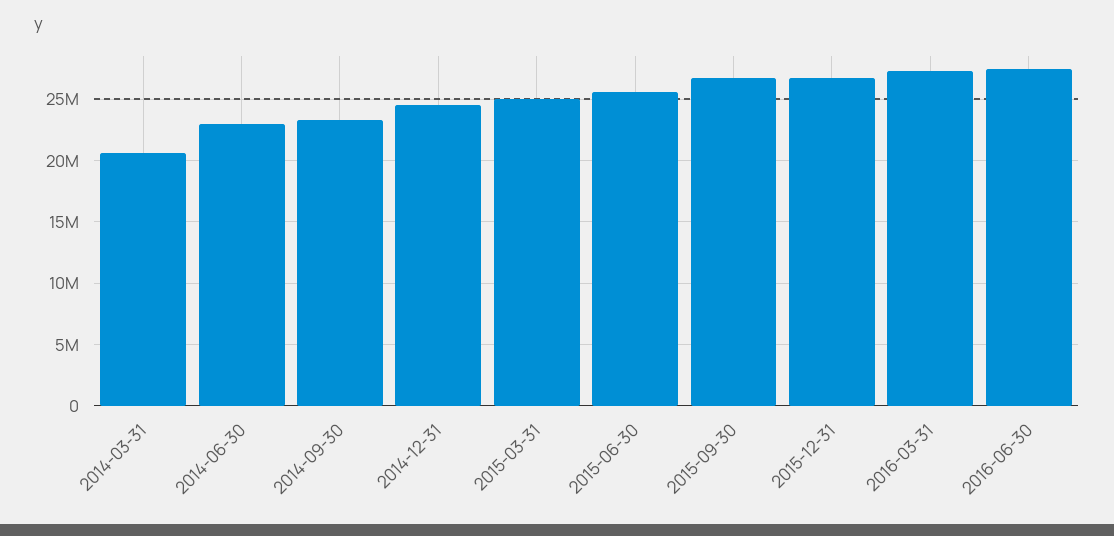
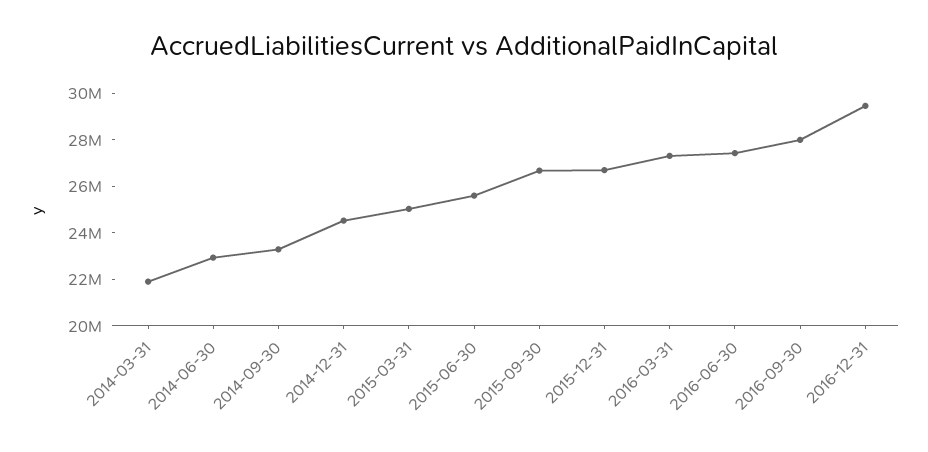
2014-03-31: 20500000 -> 22000000
2016-09-30: none -> 28000000
2016-12-31: none -> 29500000

